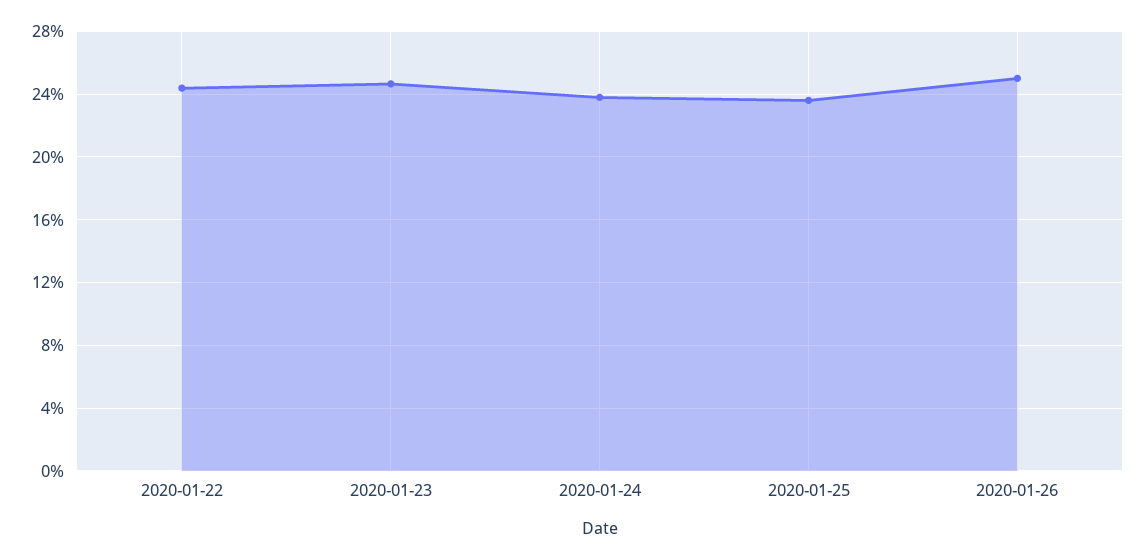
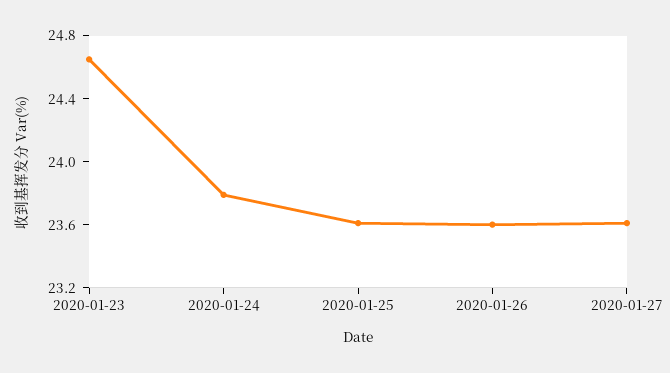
2020-01-22: 24.5 -> none
2020-01-26: 25 -> 23.6
2020-01-27: none -> 23.6

